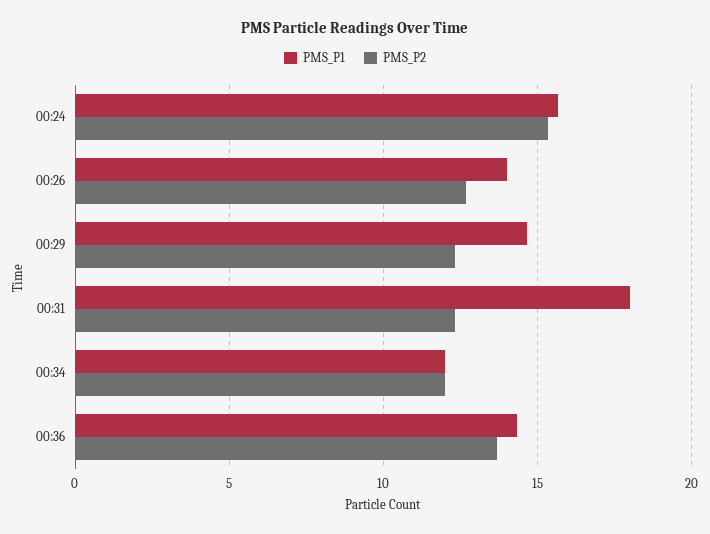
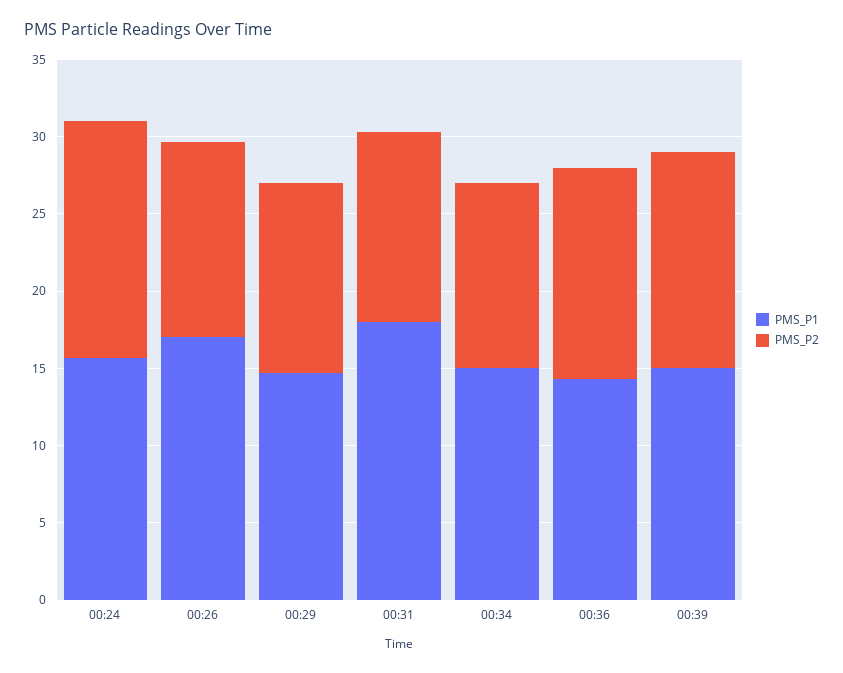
PMS_P1, 00:26: 14 -> 17
PMS_P1, 00:34: 12 -> 15
PMS_P1, 00:39: none -> 15
PMS_P2, 00:39: none -> 14

